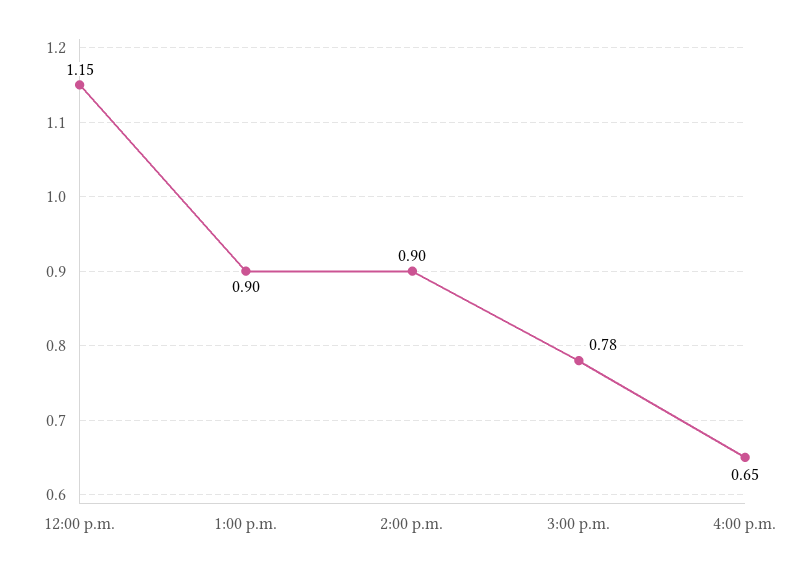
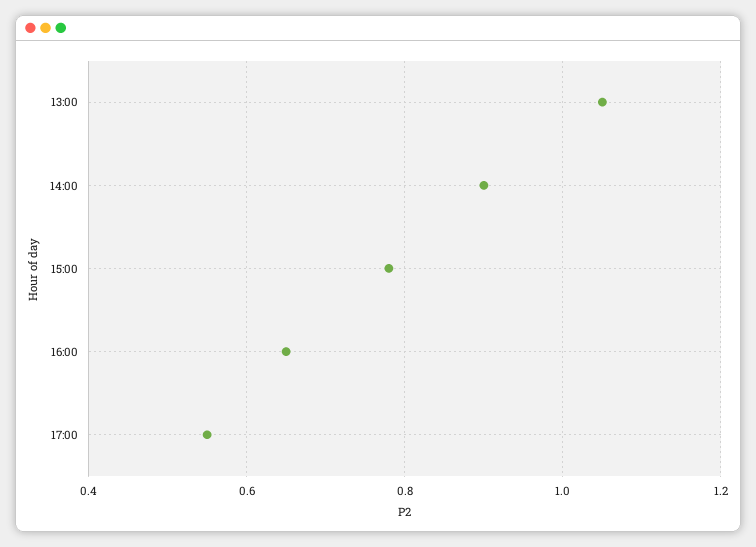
12:00 p.m.: 1.15 -> none
1:00 p.m.: 0.9 -> 1.05
17:00: none -> 0.55

